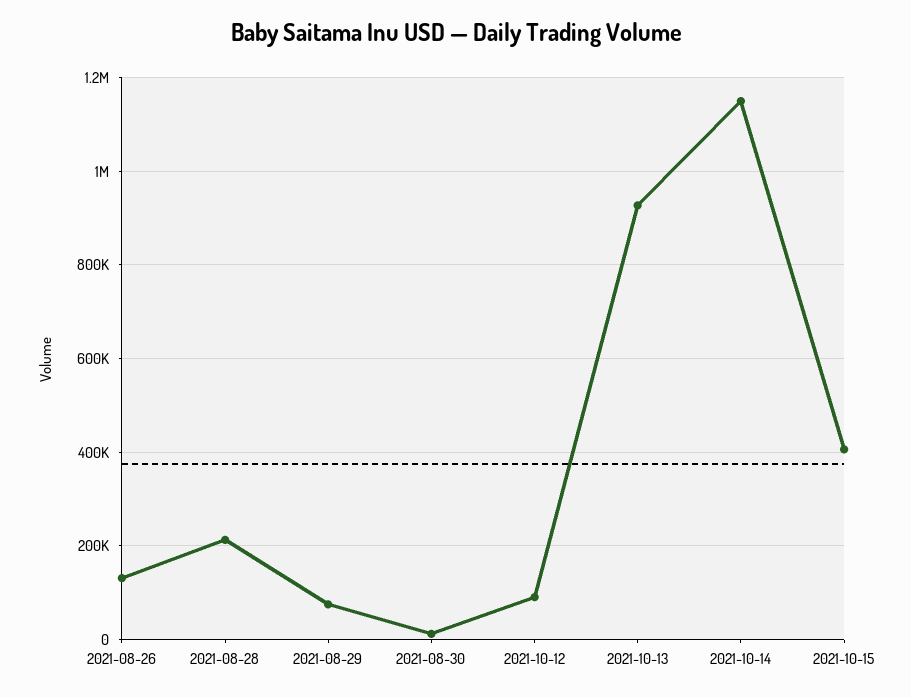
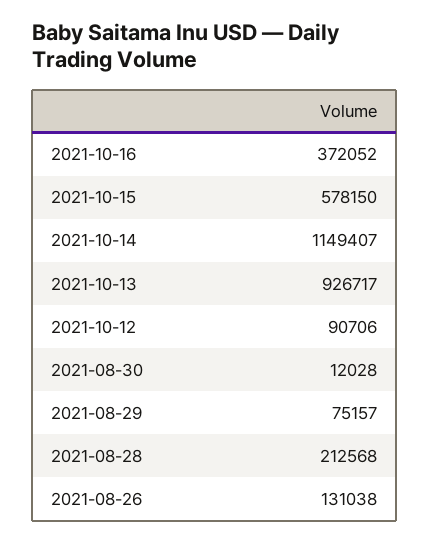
2021-10-15: 400000 -> 578150
2021-10-16: none -> 372052

